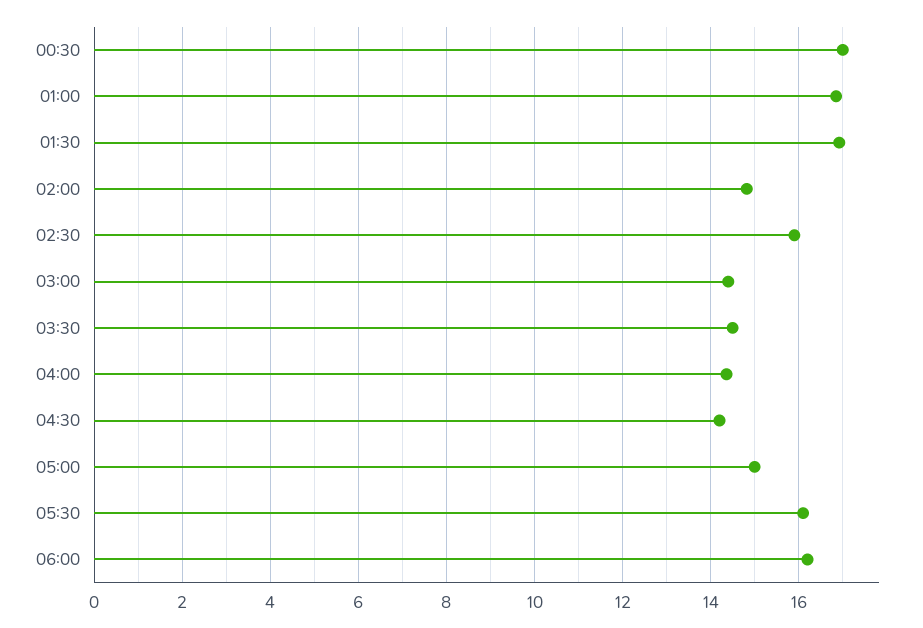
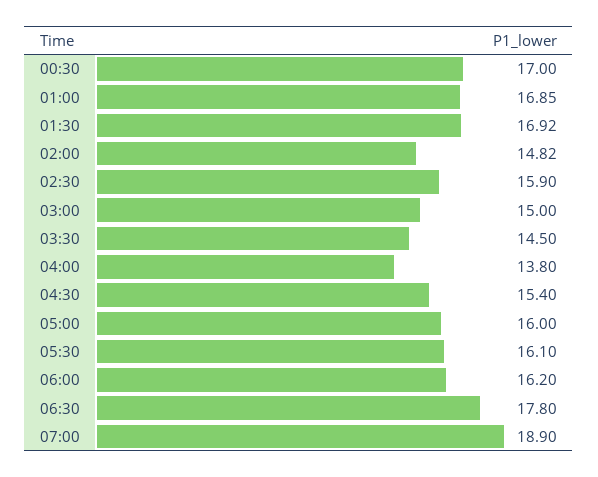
03:00: 14.4 -> 15
04:00: 14.4 -> 13.8
04:30: 14.2 -> 15.4
05:00: 15 -> 16
06:30: none -> 17.8
07:00: none -> 18.9

